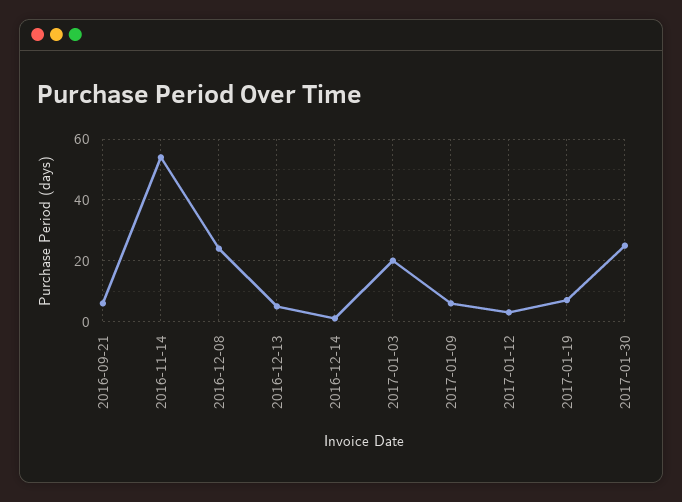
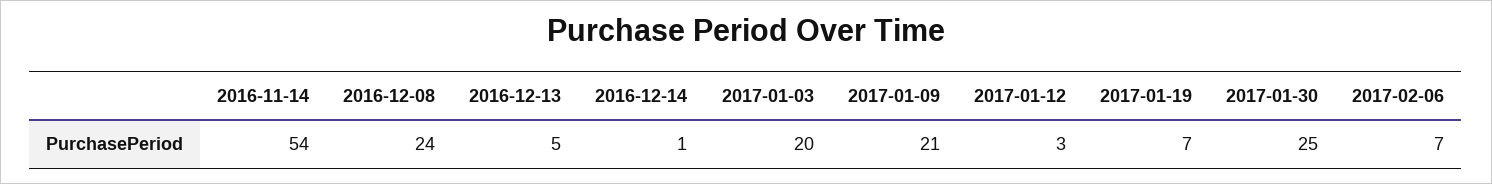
2016-09-21: 5 -> none
2017-01-09: 5 -> 21
2017-02-06: none -> 7

